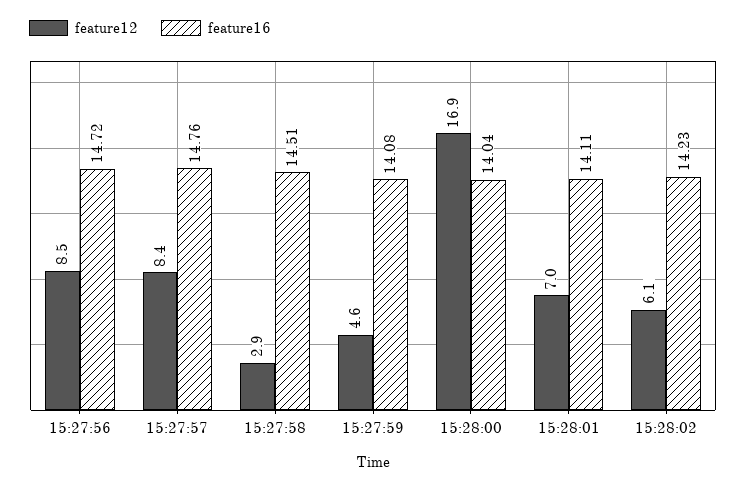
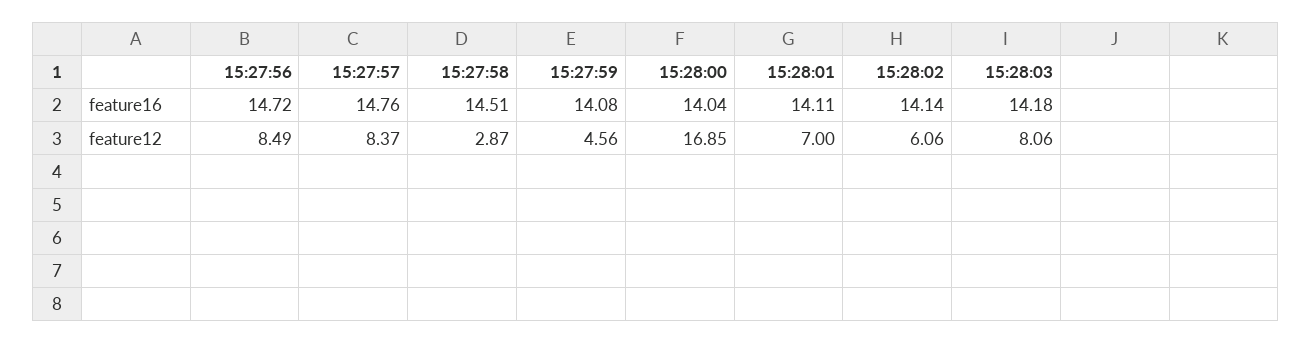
feature16, 15:28:02: 14.23 -> 14.14
feature16, 15:28:03: none -> 14.18
feature12, 15:28:03: none -> 8.06

